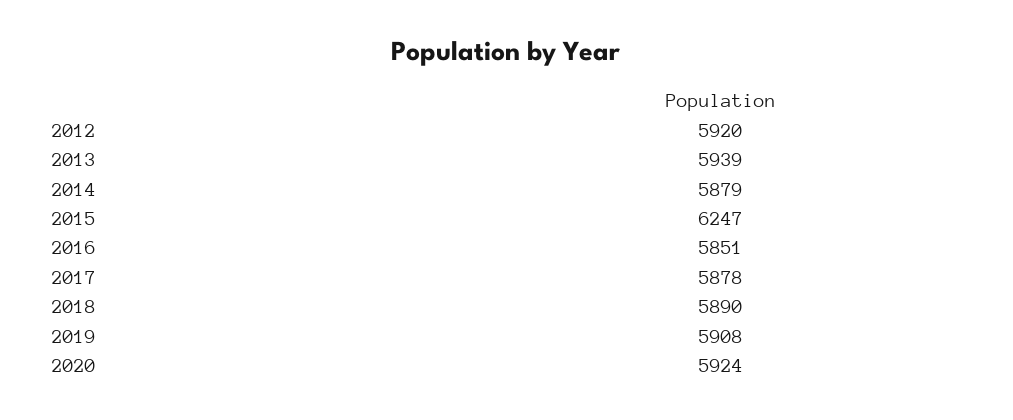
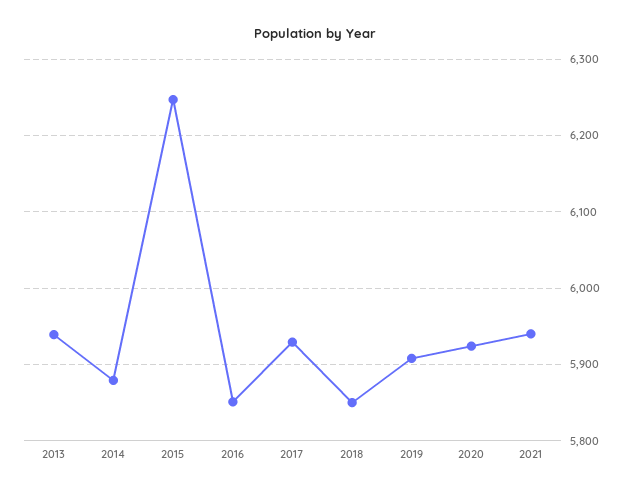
2012: 5920 -> none
2017: 5878 -> 5930
2018: 5890 -> 5850
2021: none -> 5940

